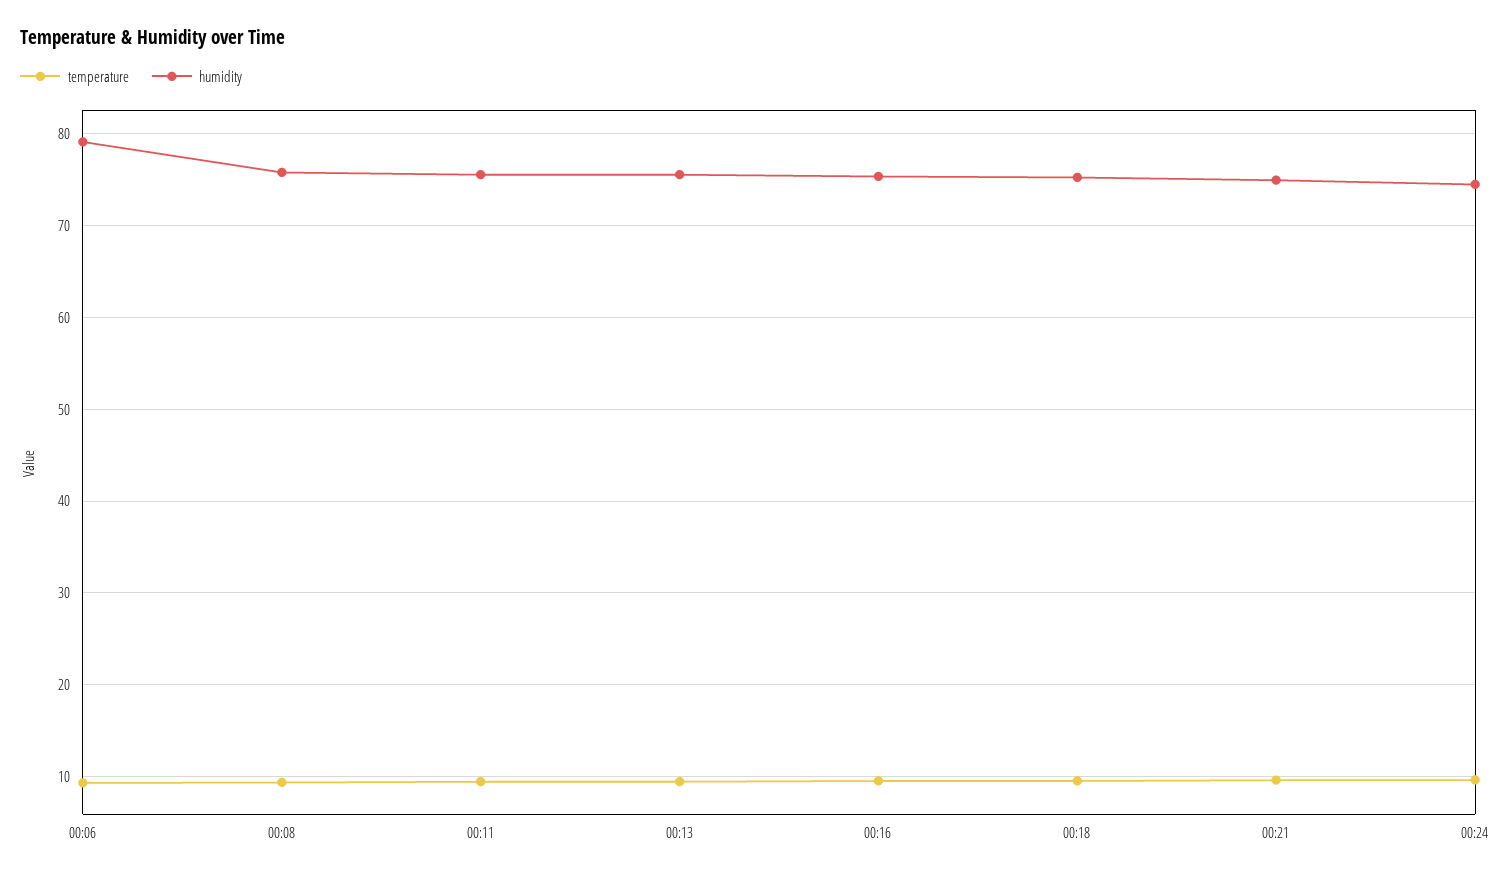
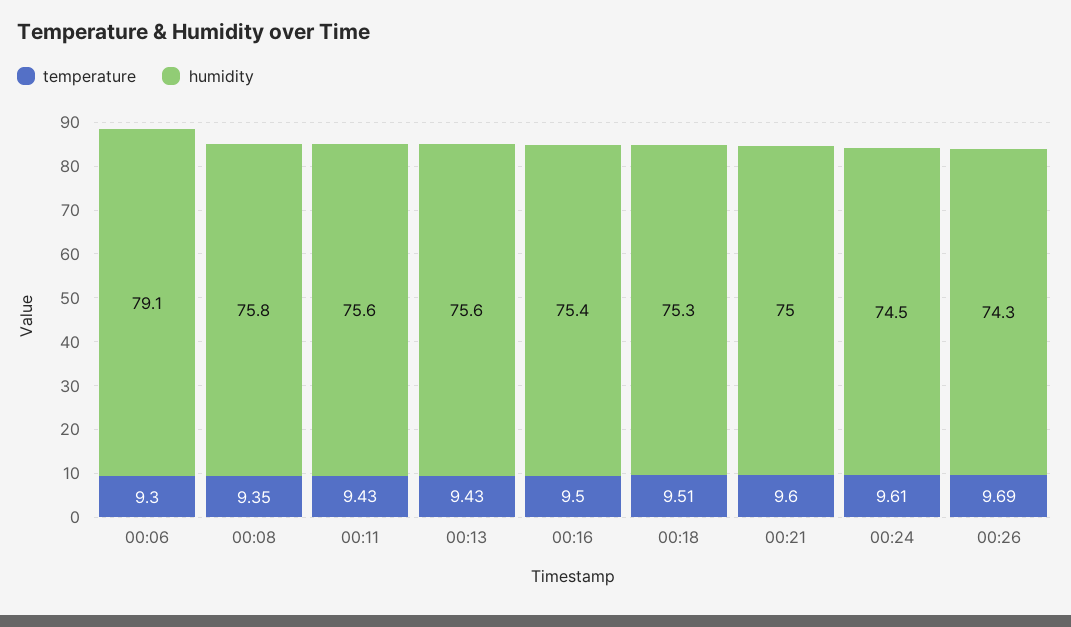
temperature, 00:26: none -> 9.69
humidity, 00:26: none -> 74.3

